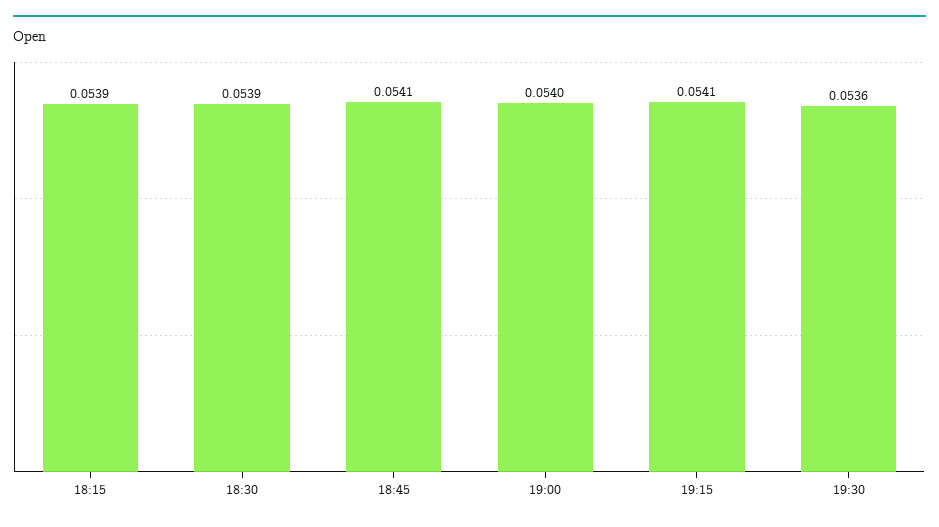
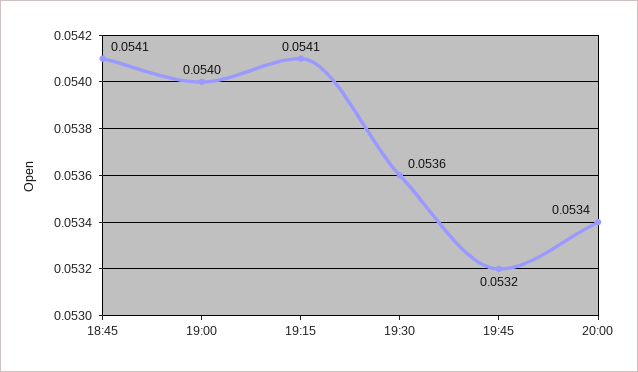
18:15: 0.0539 -> none
18:30: 0.0539 -> none
19:45: none -> 0.0532
20:00: none -> 0.0534

